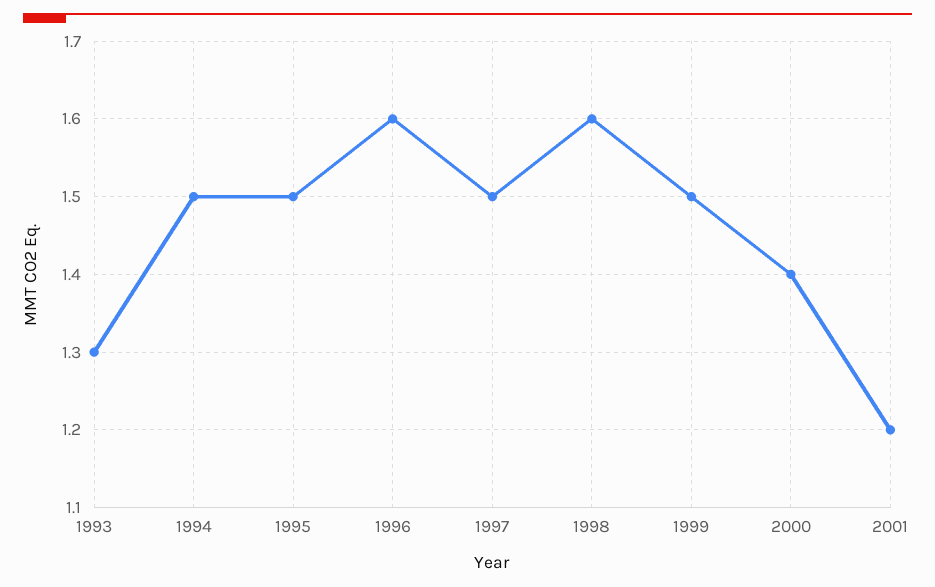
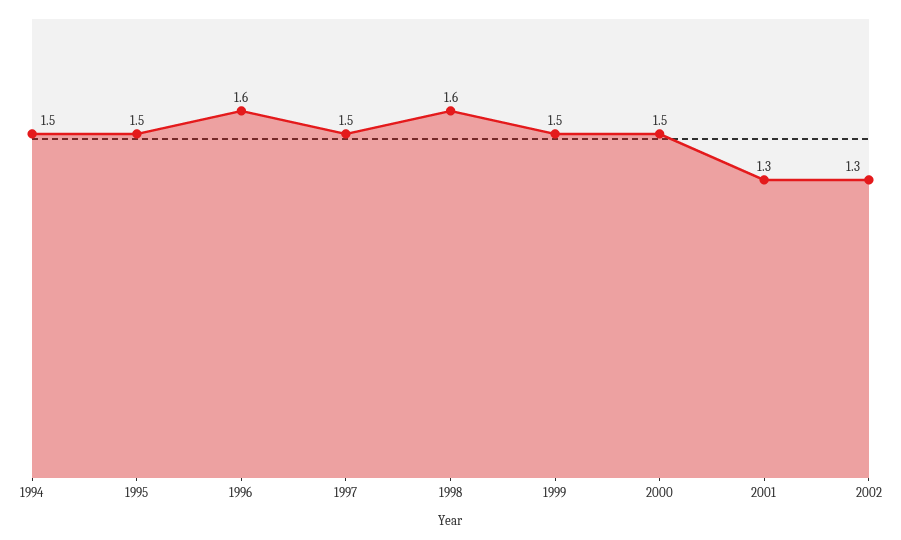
1993: 1.3 -> none
2000: 1.4 -> 1.5
2001: 1.2 -> 1.3
2002: none -> 1.3

